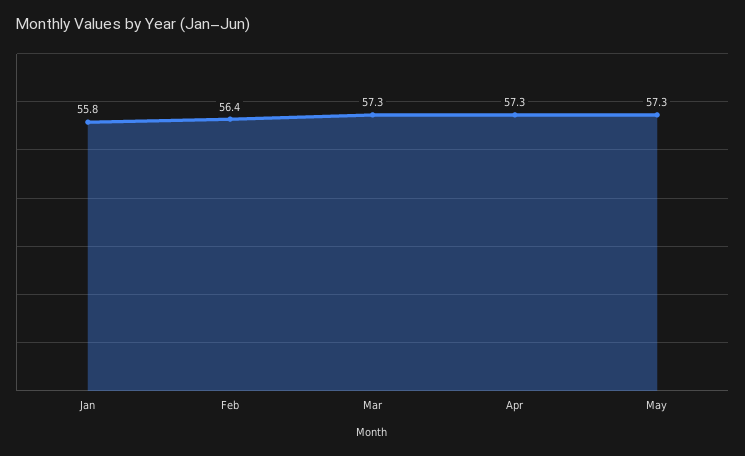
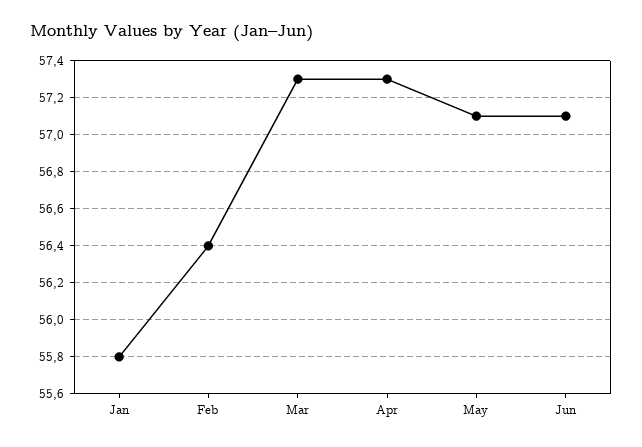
May: 57.3 -> 57.1
Jun: none -> 57.1

